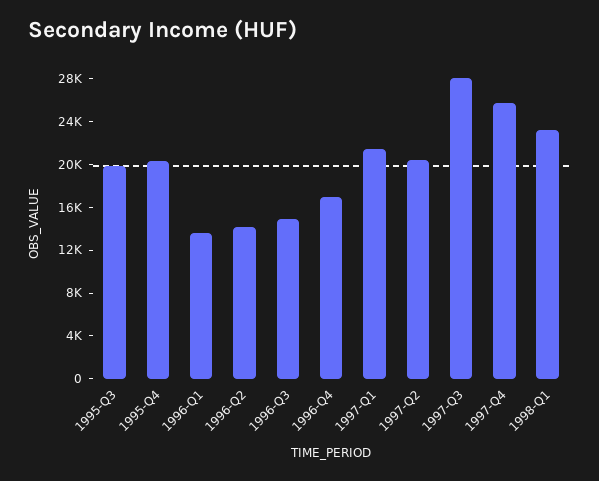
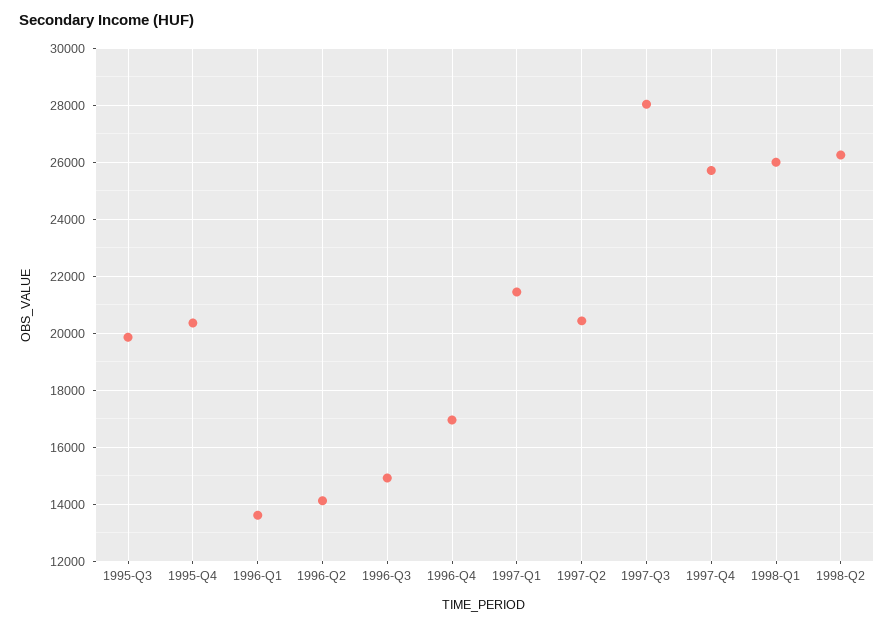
1998-Q1: 23000 -> 26000
1998-Q2: none -> 26250

